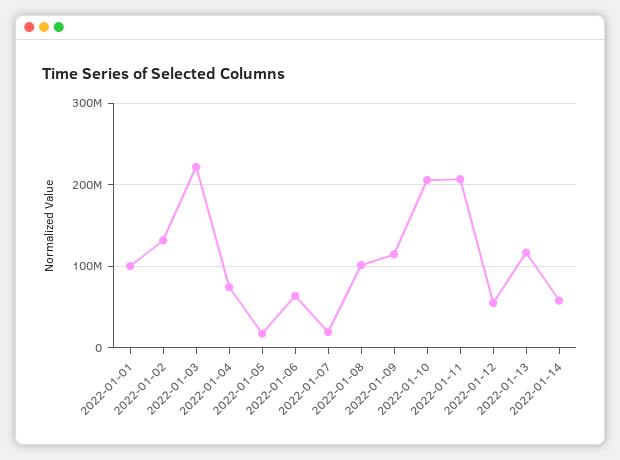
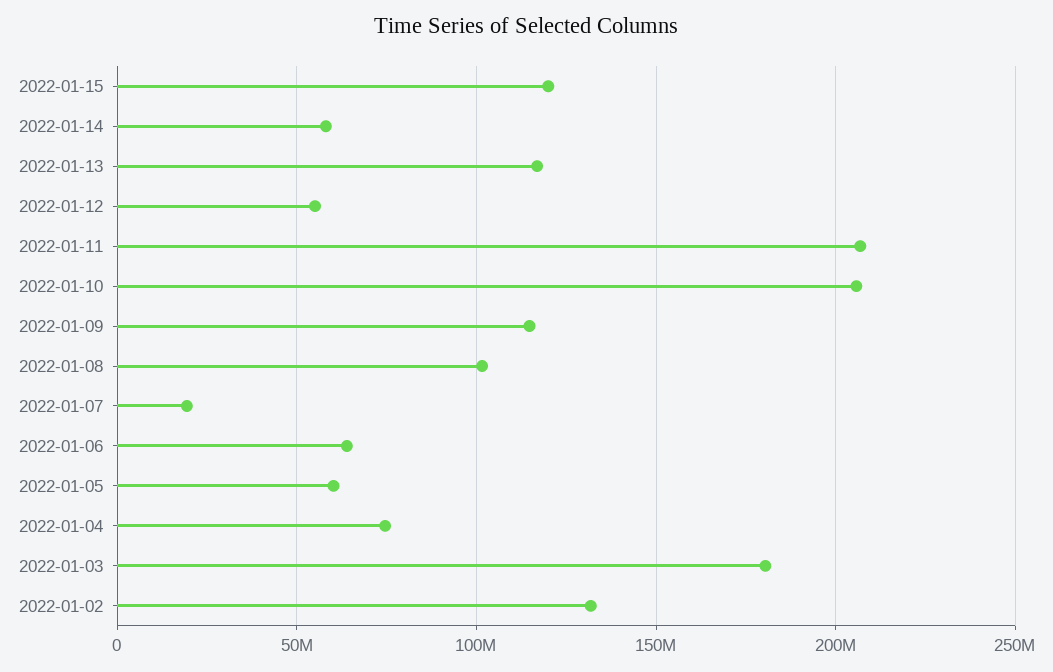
2022-01-01: 100000000 -> none
2022-01-03: 220000000 -> 180000000
2022-01-05: 20000000 -> 60000000
2022-01-15: none -> 120000000

